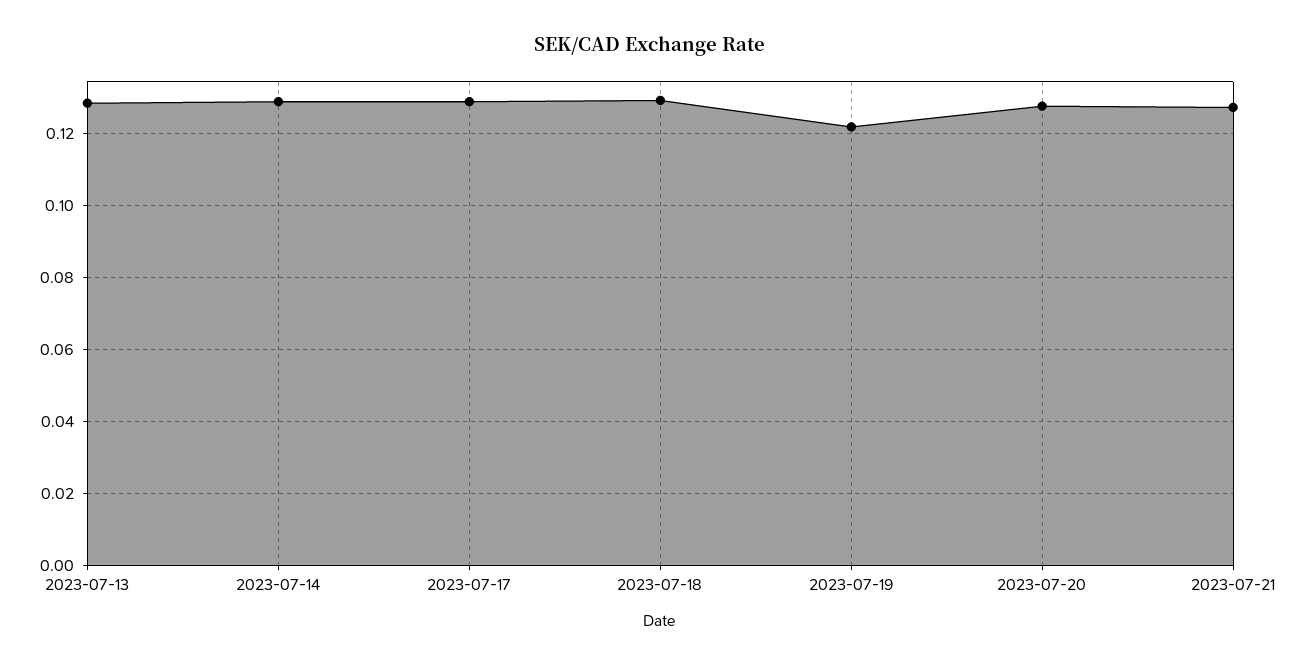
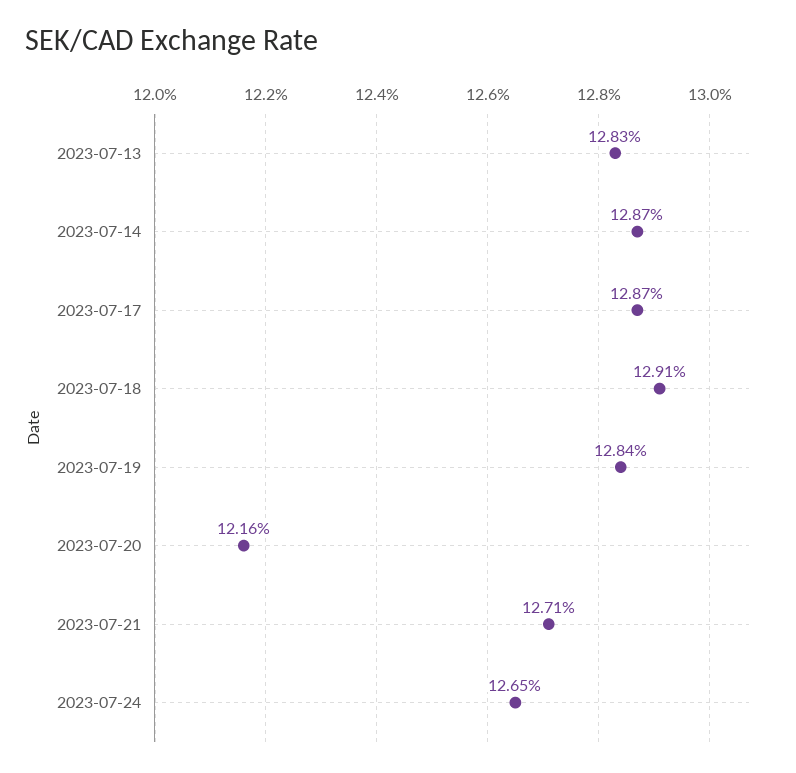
2023-07-19: 0.122 -> 0.1284
2023-07-20: 0.128 -> 0.1216
2023-07-24: none -> 0.1265

